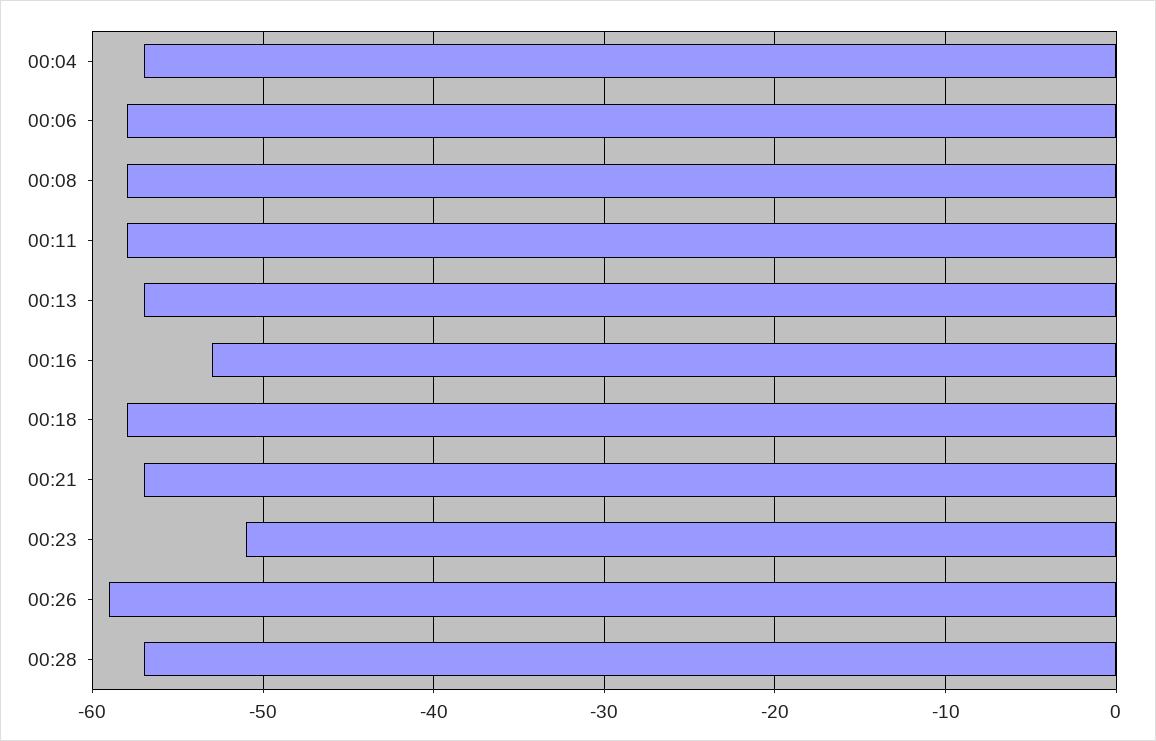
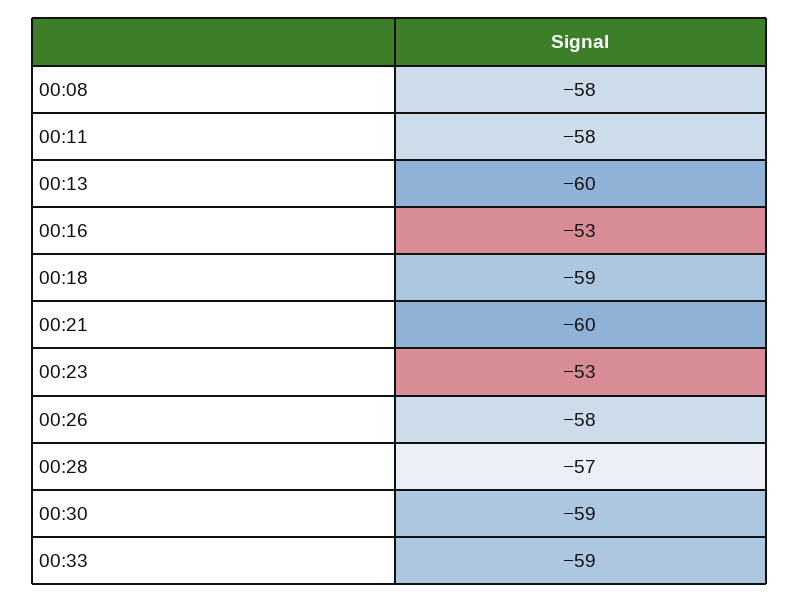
00:04: -57 -> none
00:06: -58 -> none
00:13: -57 -> -60
00:18: -58 -> -59
00:21: -57 -> -60
00:23: -51 -> -53
00:26: -59 -> -58
00:30: none -> -59
00:33: none -> -59

